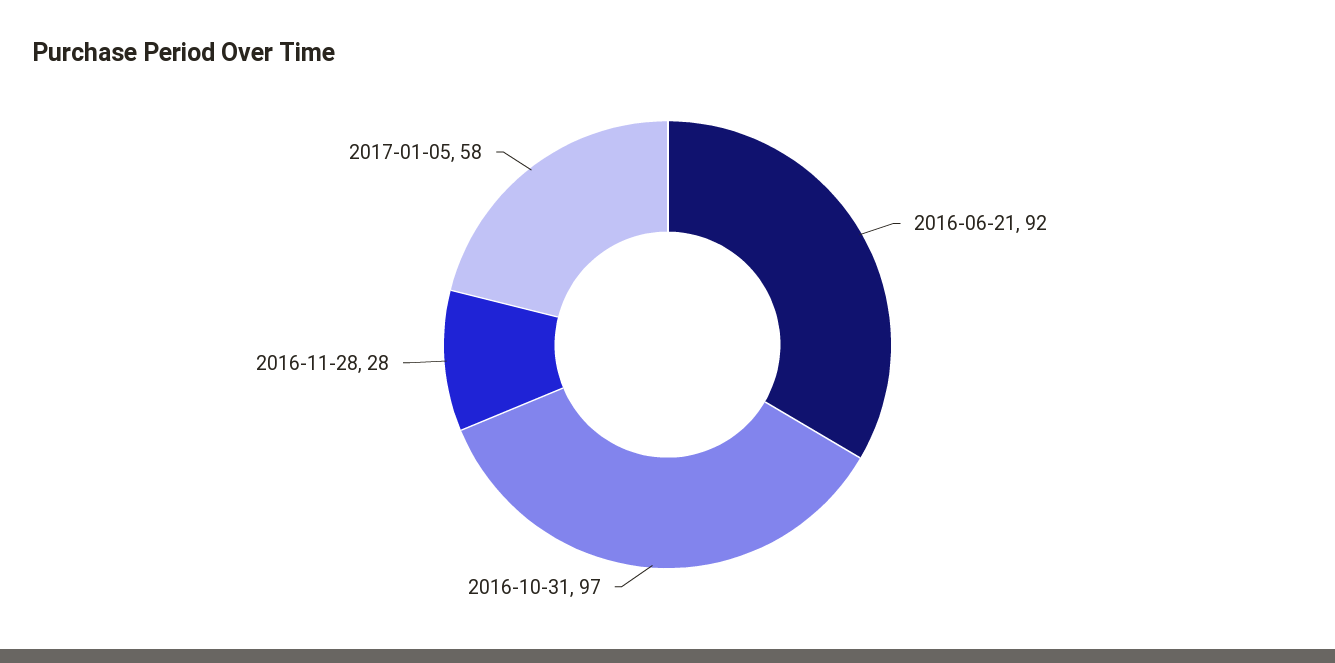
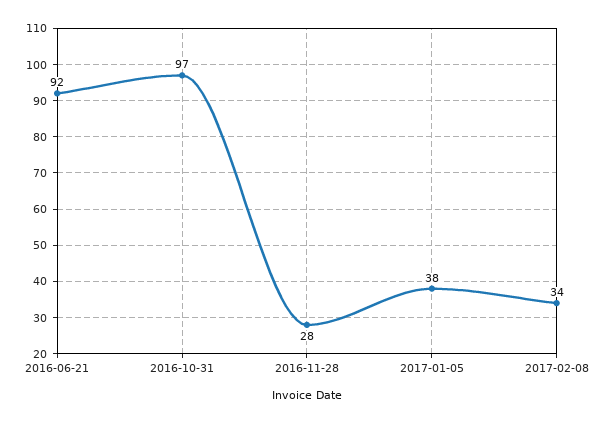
2017-01-05: 58 -> 38
2017-02-08: none -> 34

